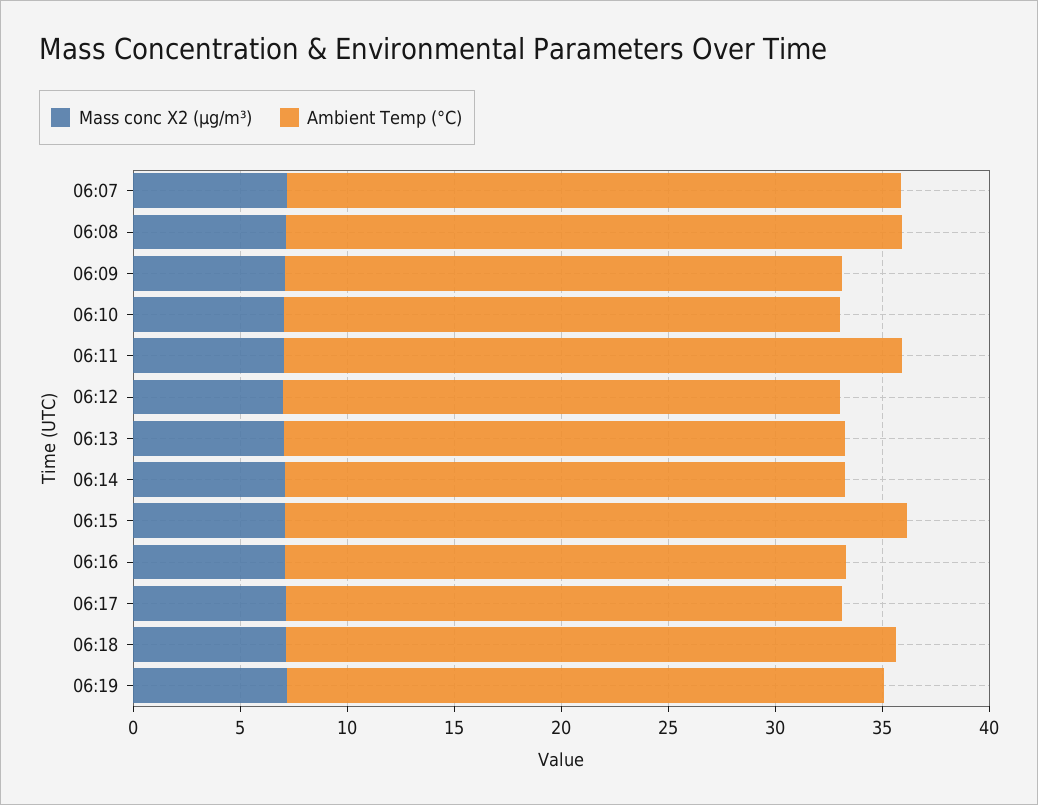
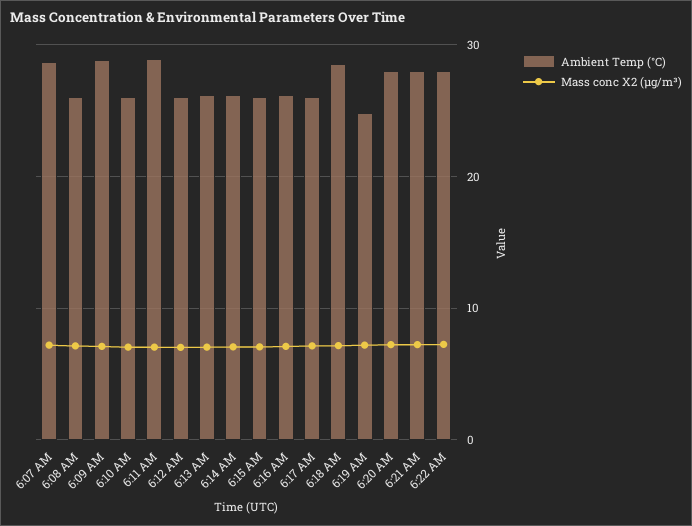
Ambient Temp (°C), 06:08: 29 -> 26
Ambient Temp (°C), 06:09: 26 -> 29
Ambient Temp (°C), 06:15: 29 -> 26
Ambient Temp (°C), 06:19: 28 -> 25
Ambient Temp (°C), 6:20 AM: none -> 28
Mass conc X2 (μg/m³), 6:20 AM: none -> 7
Ambient Temp (°C), 6:21 AM: none -> 28
Mass conc X2 (μg/m³), 6:21 AM: none -> 7
Ambient Temp (°C), 6:22 AM: none -> 28
Mass conc X2 (μg/m³), 6:22 AM: none -> 7

